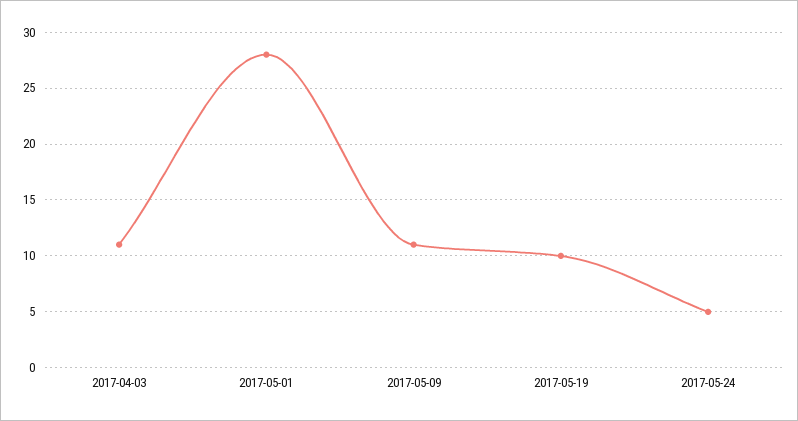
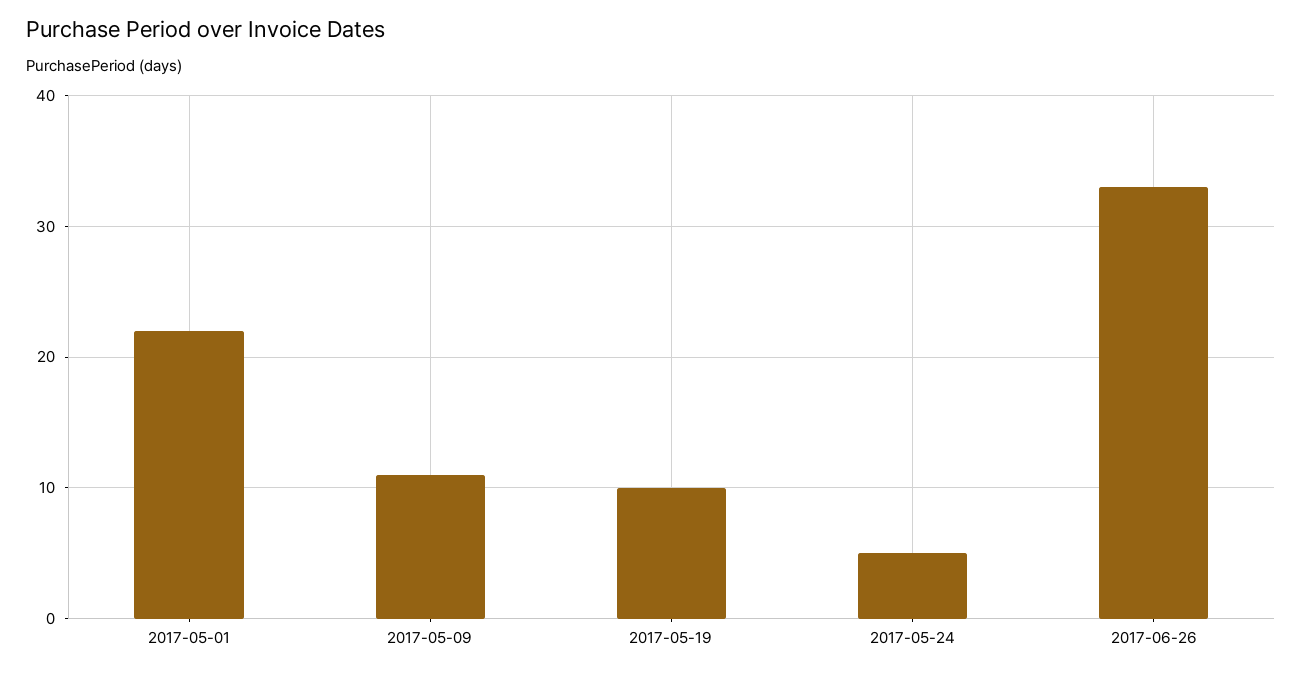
2017-04-03: 11 -> none
2017-05-01: 28 -> 22
2017-06-26: none -> 33

